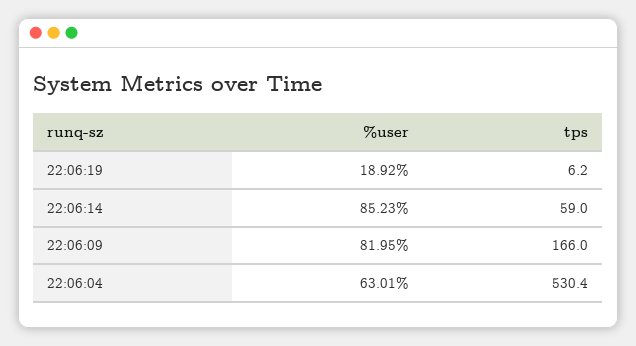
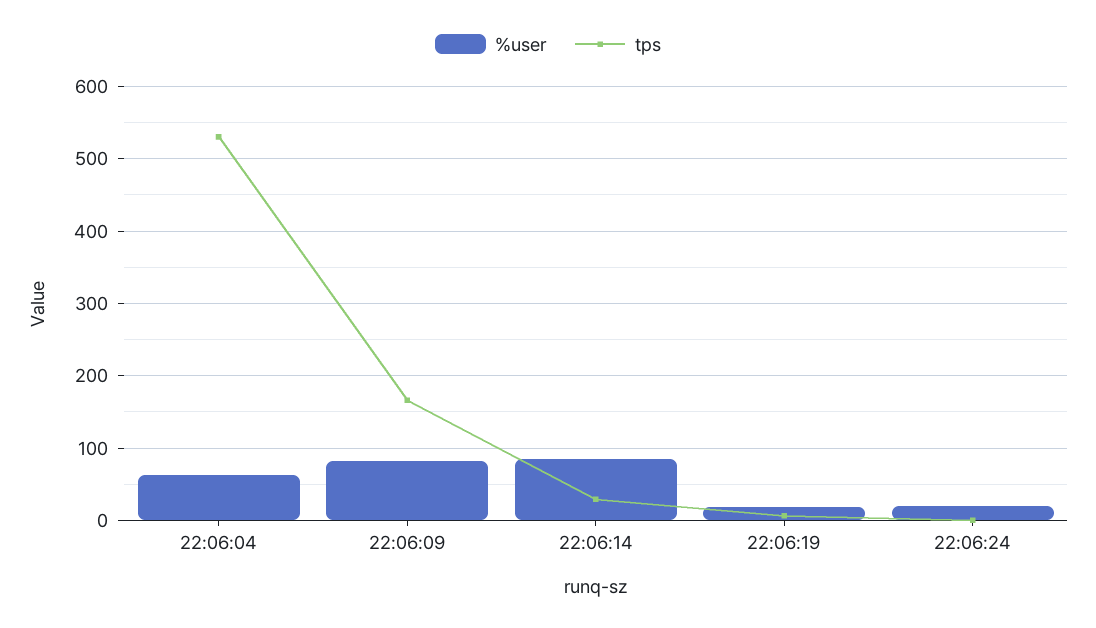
tps, 22:06:14: 59 -> 30
%user, 22:06:24: none -> 20
tps, 22:06:24: none -> 0

